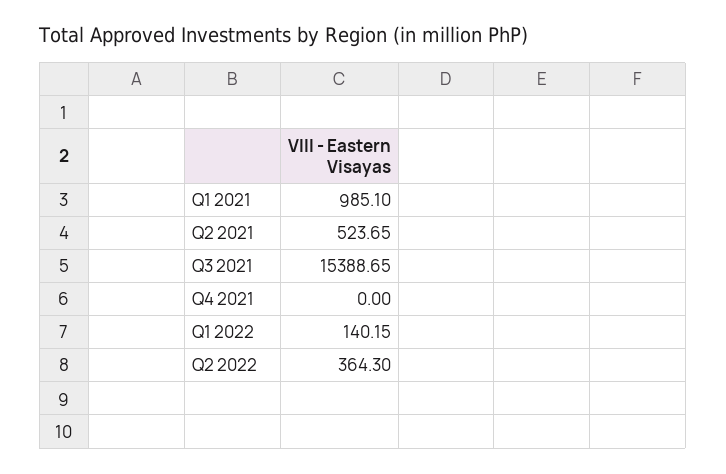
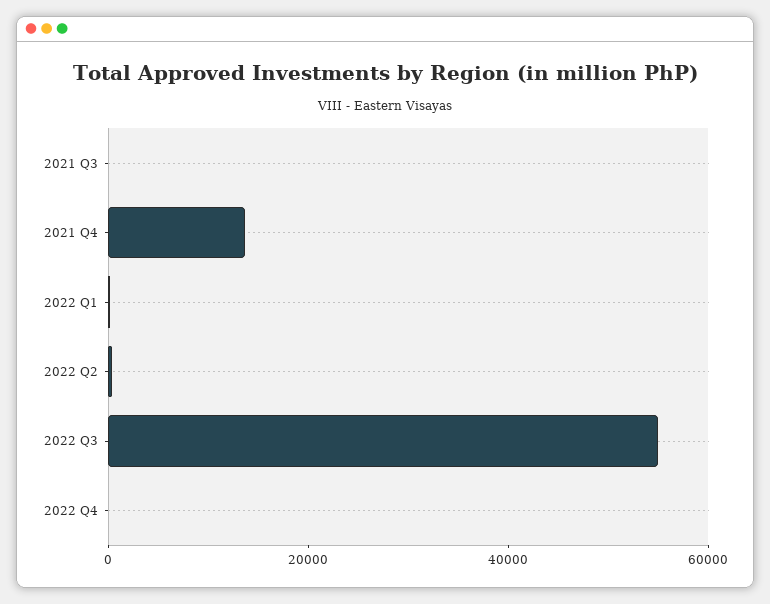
Q1 2021: 985.1 -> none
Q2 2021: 523.65 -> none
Q3 2021: 15388.65 -> 0
Q4 2021: 0 -> 15000
2022 Q3: none -> 55000
2022 Q4: none -> 0

